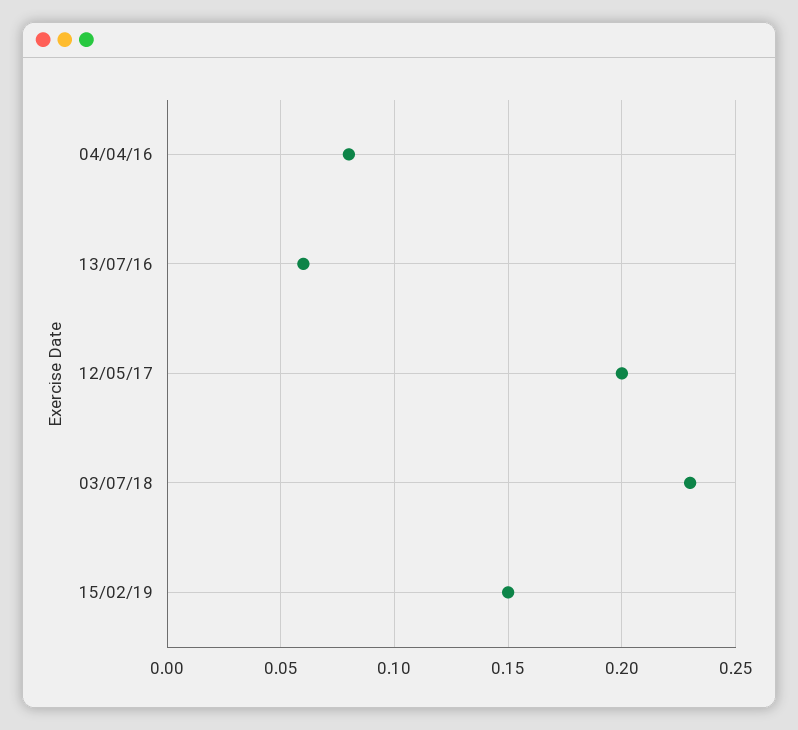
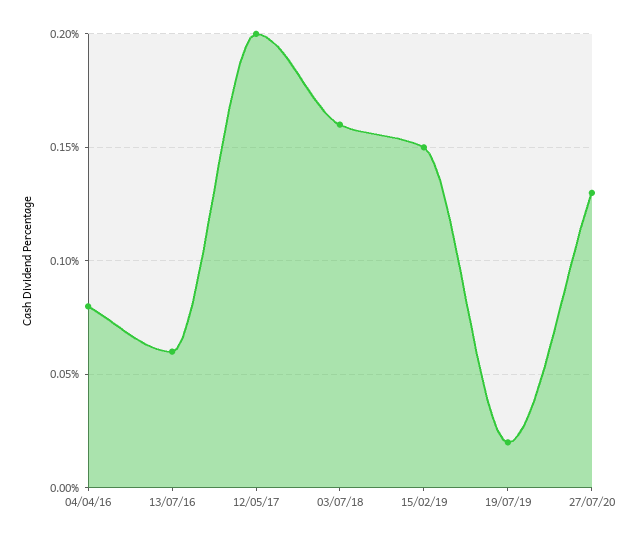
03/07/18: 0.23 -> 0.16
19/07/19: none -> 0.02
27/07/20: none -> 0.13

